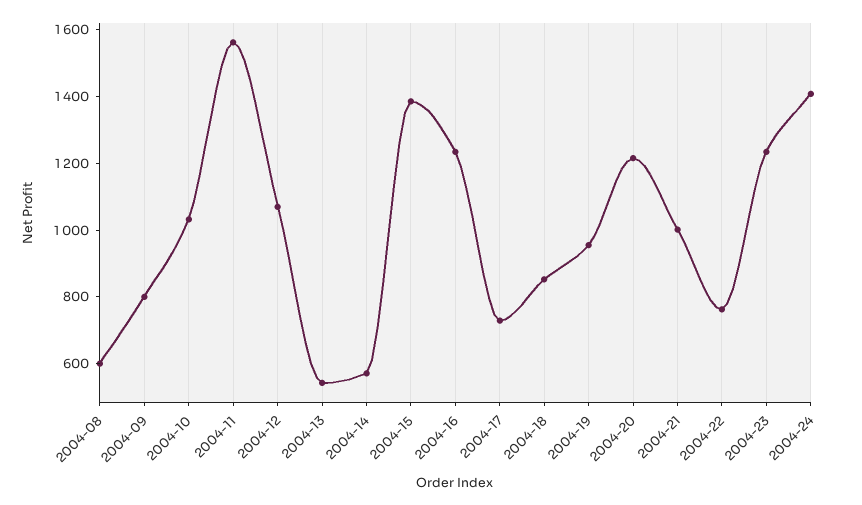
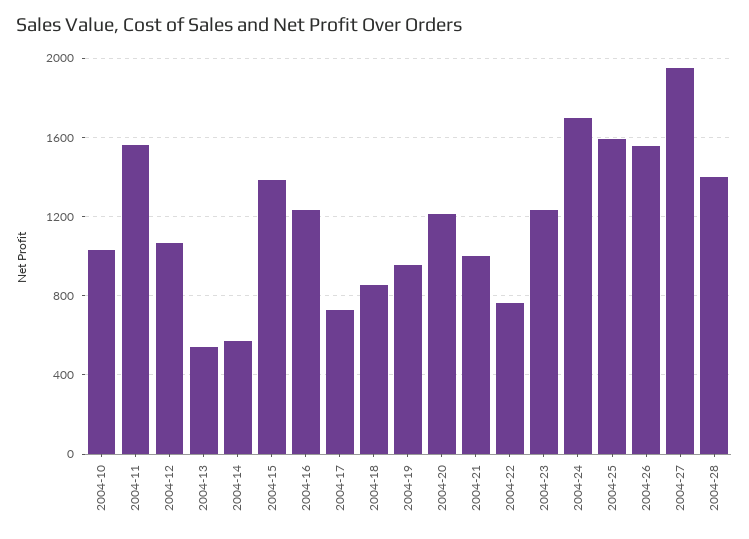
2004-08: 600 -> none
2004-09: 800 -> none
2004-24: 1400 -> 1700
2004-25: none -> 1600
2004-26: none -> 1550
2004-27: none -> 1950
2004-28: none -> 1400

